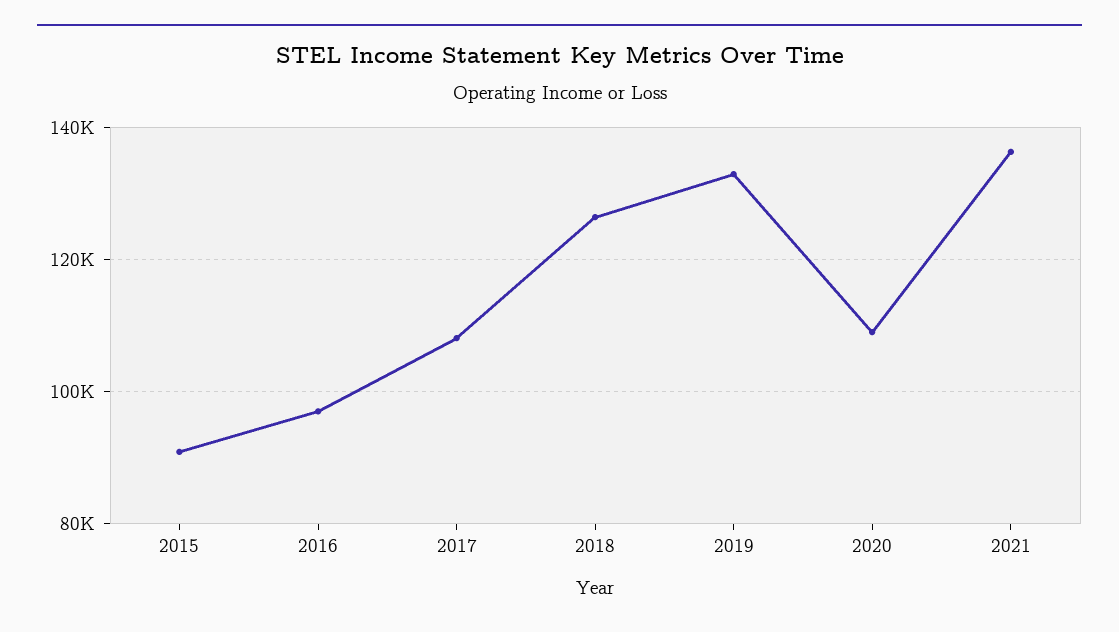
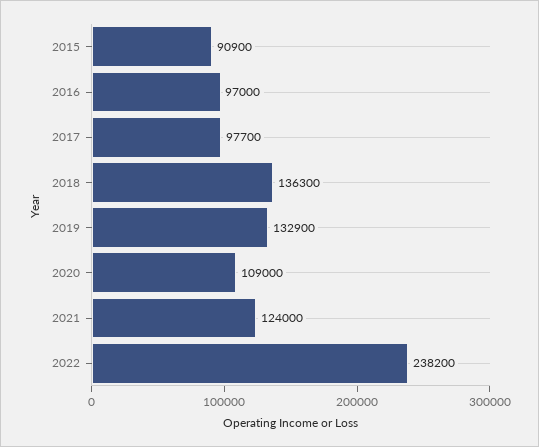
2017: 108000 -> 97700
2018: 126000 -> 136300
2021: 136000 -> 124000
2022: none -> 238200

